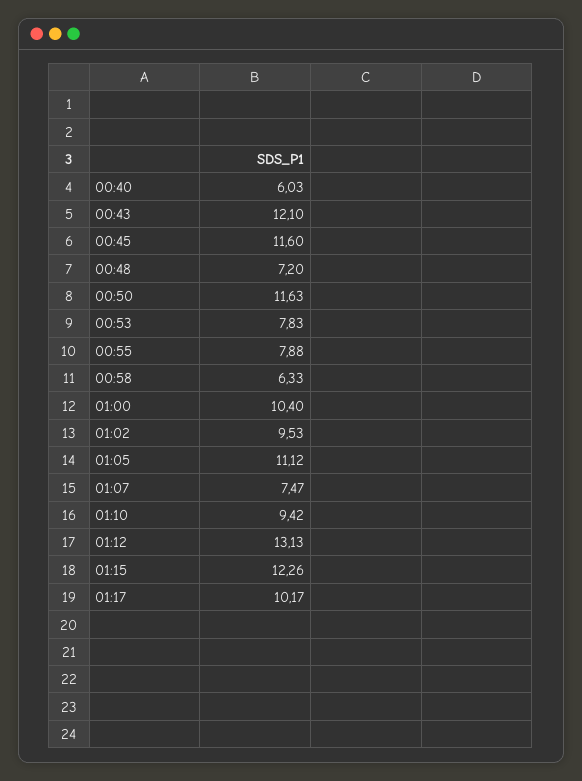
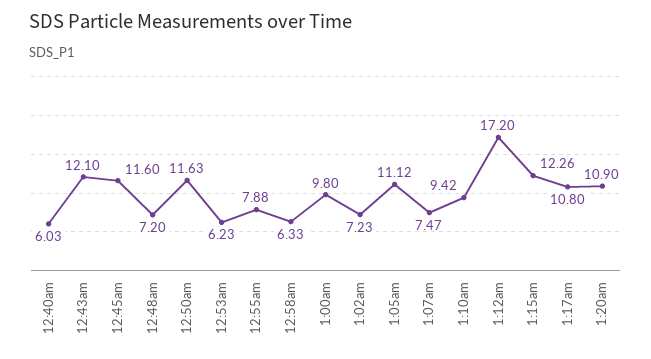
00:53: 7.83 -> 6.23
01:00: 10.4 -> 9.8
01:02: 9.53 -> 7.23
01:12: 13.13 -> 17.2
01:17: 10.17 -> 10.8
1:20am: none -> 10.9

